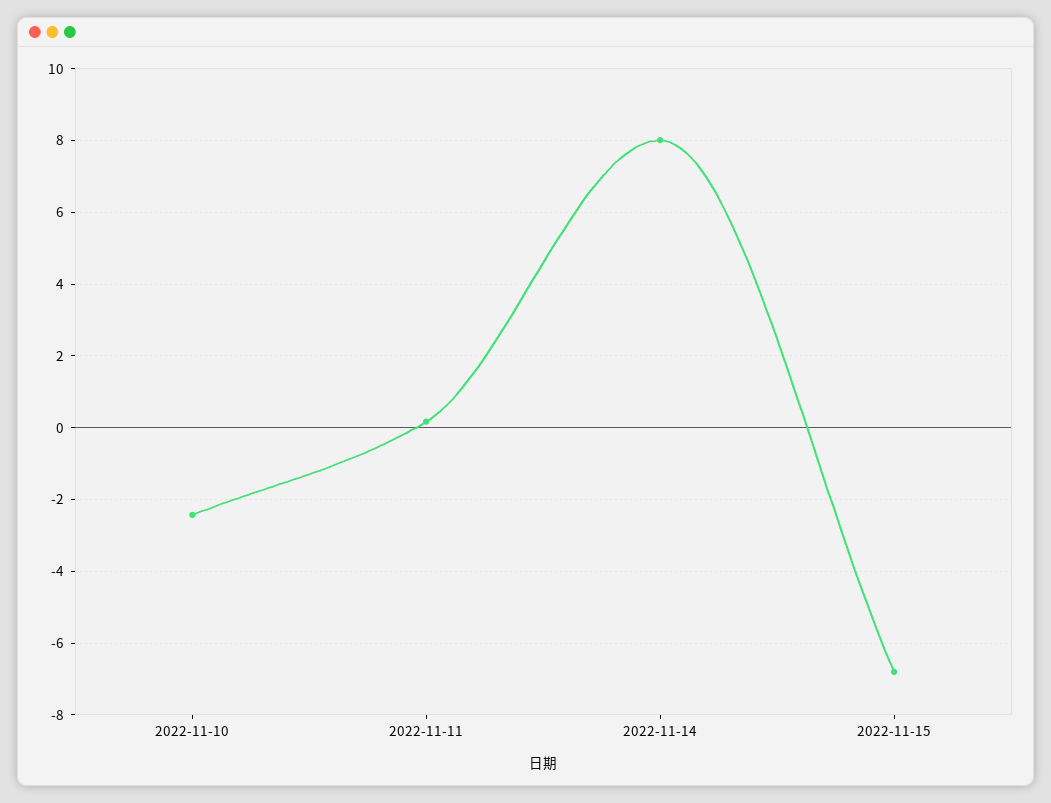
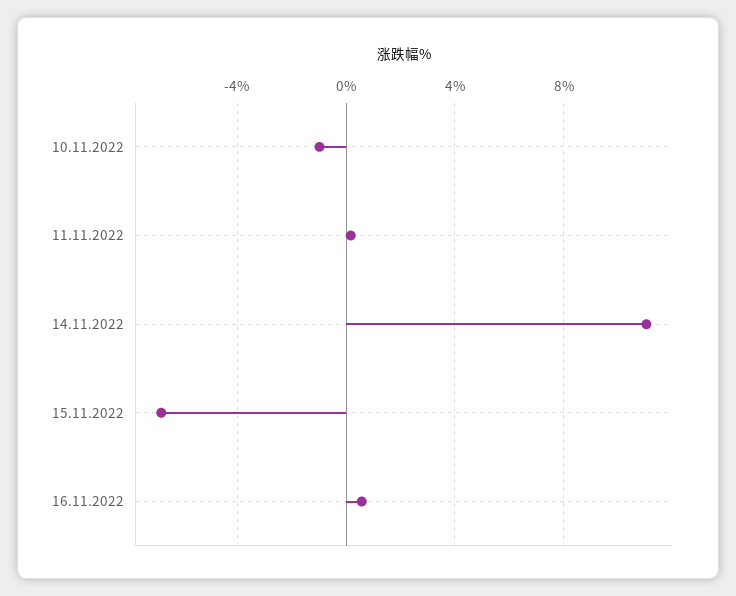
2022-11-10: -2.4 -> -1
2022-11-14: 8 -> 11
16.11.2022: none -> 0.5

